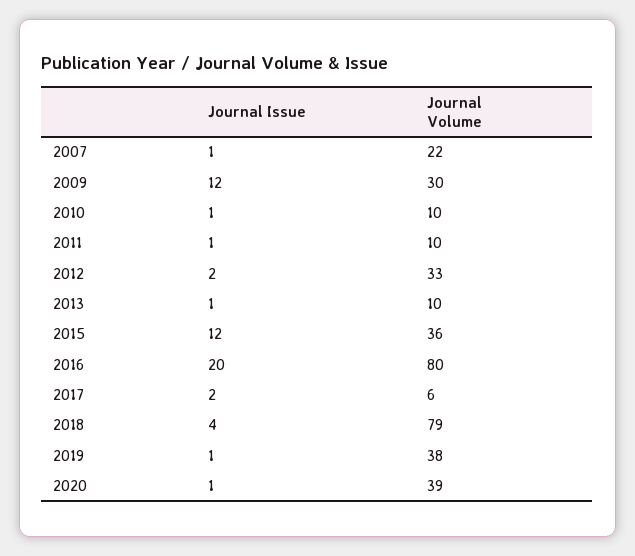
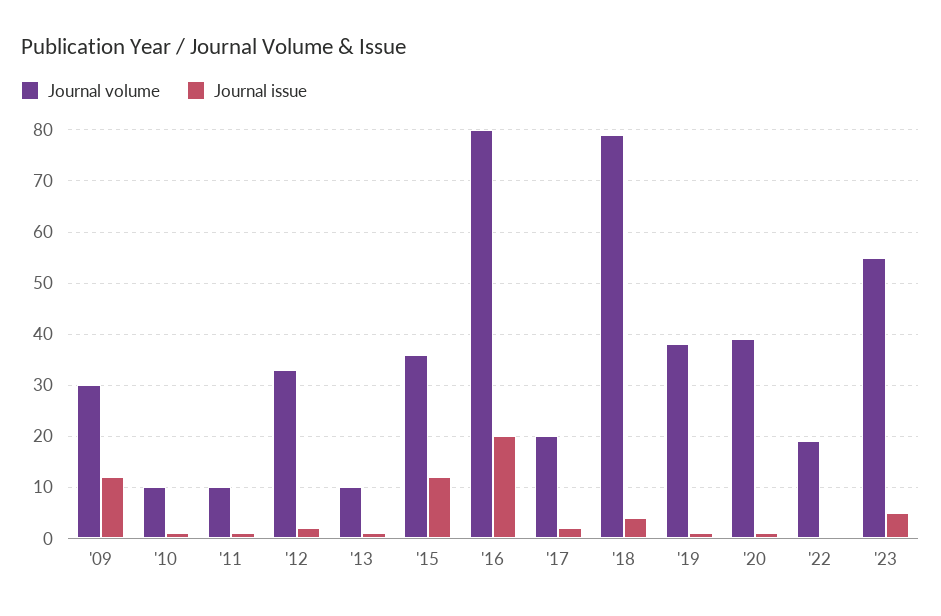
Journal Issue, 2007: 1 -> none
Journal Volume, 2007: 22 -> none
Journal Volume, 2017: 6 -> 20
Journal Volume, '22: none -> 20
Journal Issue, '22: none -> 0
Journal Volume, '23: none -> 55
Journal Issue, '23: none -> 5

